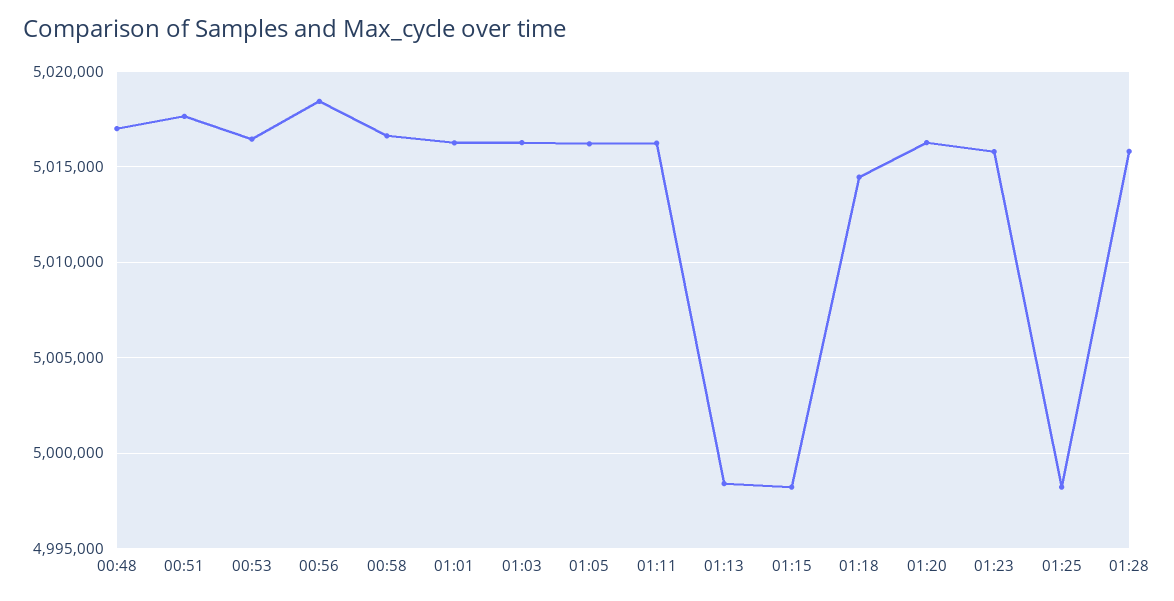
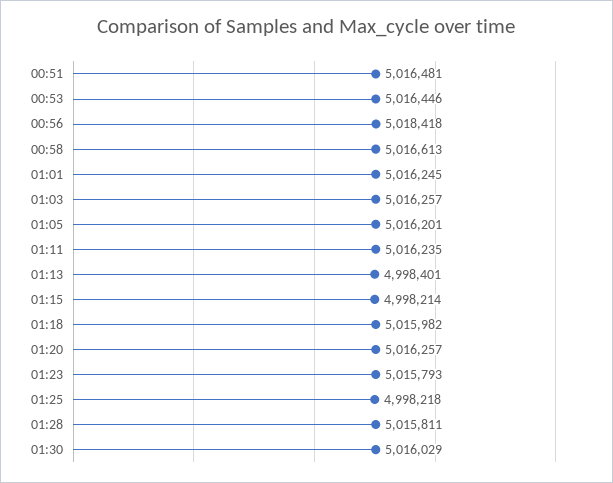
00:48: 5017000 -> none
00:51: 5017500 -> 5016481
01:18: 5014500 -> 5015982
01:30: none -> 5016029

